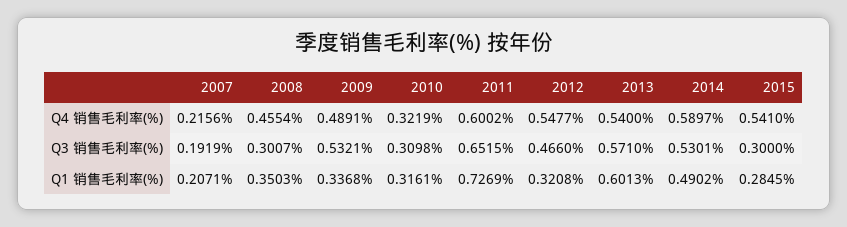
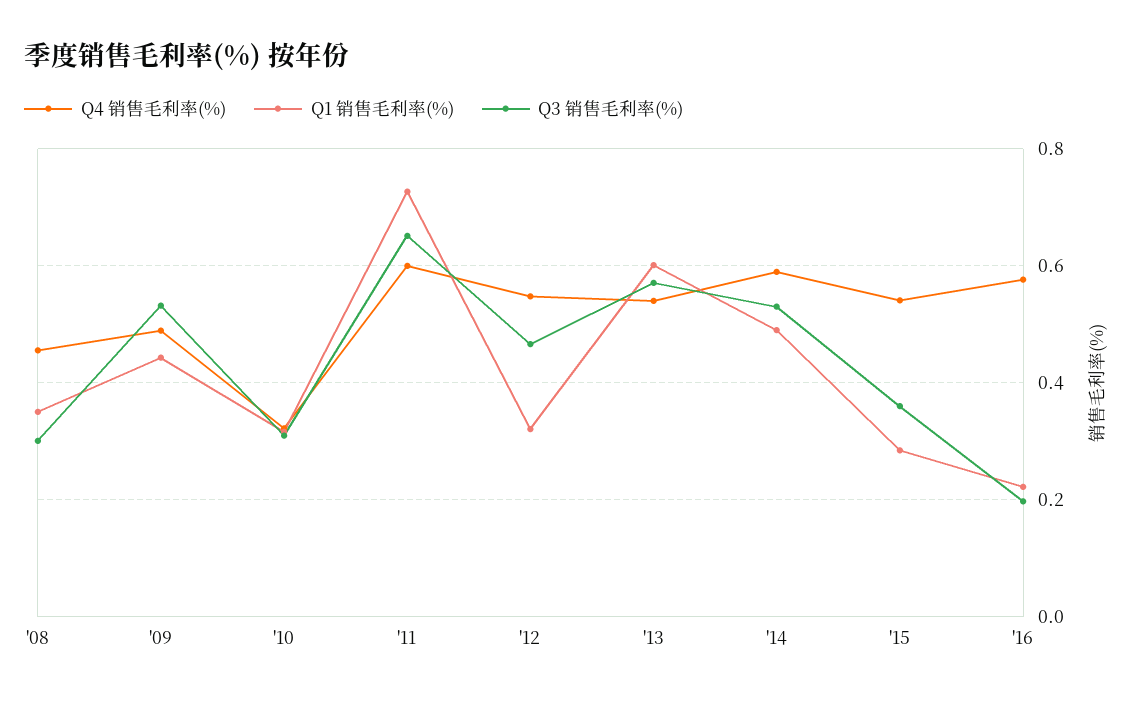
Q4 销售毛利率(%), 2007: 0.2156 -> none
Q3 销售毛利率(%), 2007: 0.1919 -> none
Q3 销售毛利率(%), 2015: 0.3 -> 0.36
Q1 销售毛利率(%), 2007: 0.2071 -> none
Q1 销售毛利率(%), 2009: 0.3368 -> 0.44
Q4 销售毛利率(%), '16: none -> 0.58
Q1 销售毛利率(%), '16: none -> 0.22
Q3 销售毛利率(%), '16: none -> 0.2

